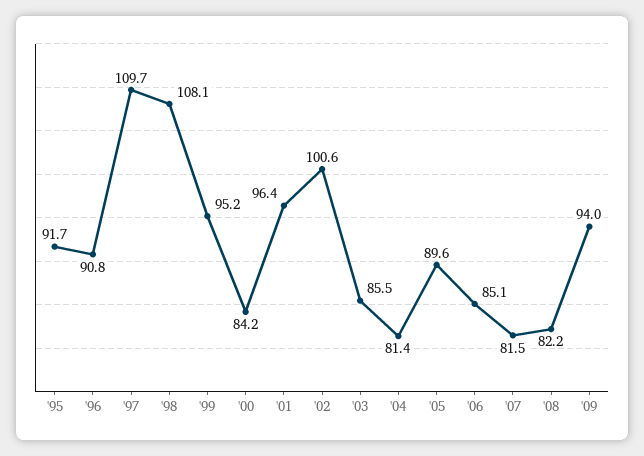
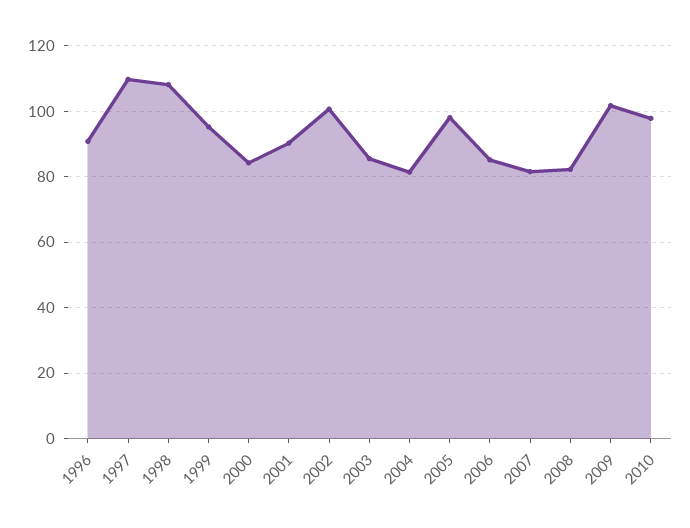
'95: 91.7 -> none
'01: 96.4 -> 90
'05: 89.6 -> 98
'09: 94 -> 102
2010: none -> 98

